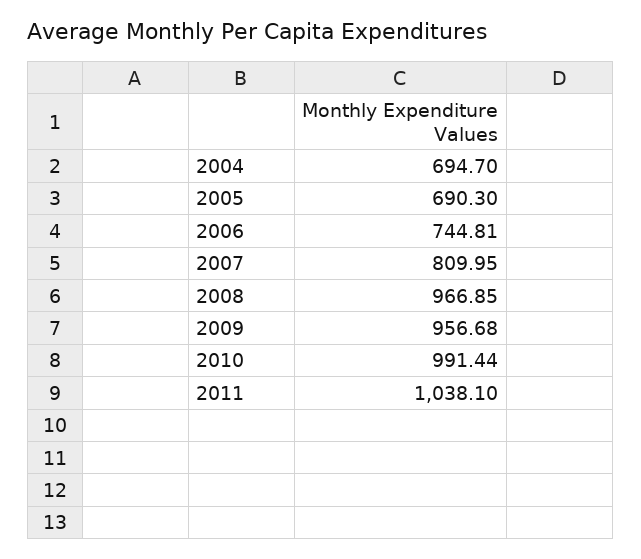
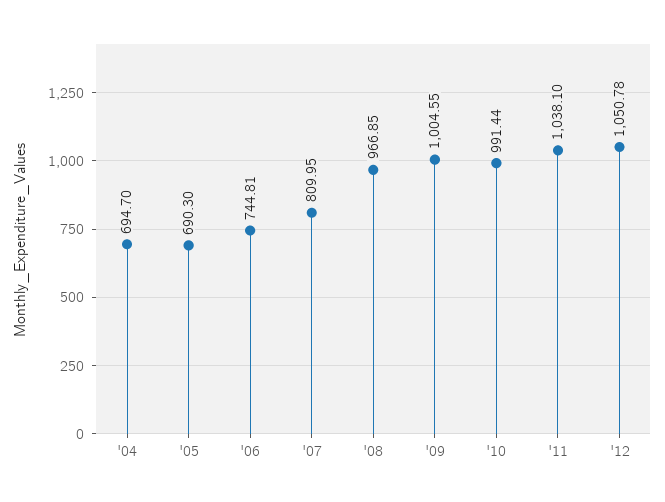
2009: 956.68 -> 1004.55
'12: none -> 1050.78

